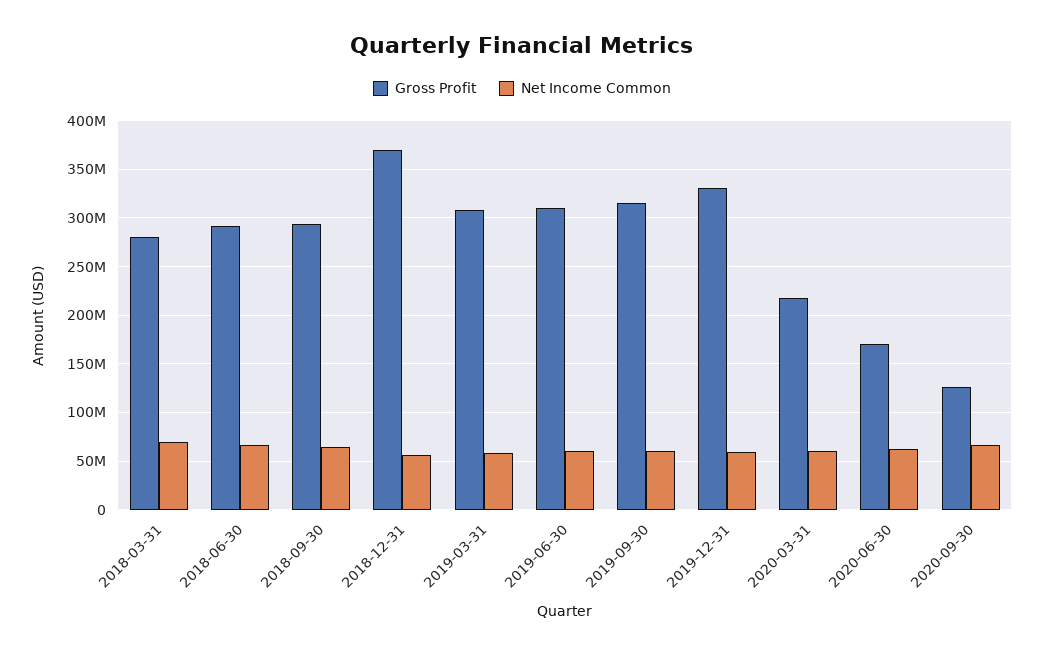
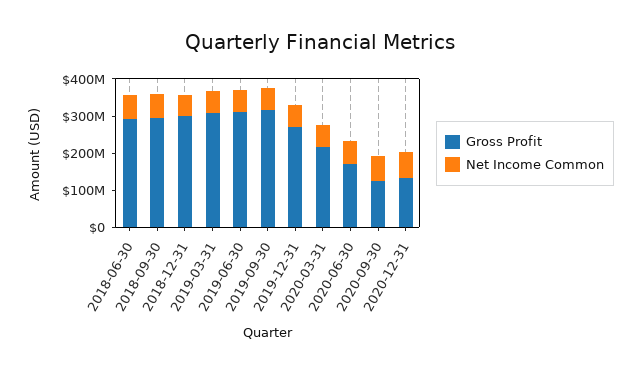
Gross Profit, 2018-03-31: 280000000 -> none
Net Income Common, 2018-03-31: 70000000 -> none
Gross Profit, 2018-12-31: 370000000 -> 300000000
Gross Profit, 2019-12-31: 330000000 -> 275000000
Gross Profit, 2020-12-31: none -> 125000000
Net Income Common, 2020-12-31: none -> 75000000

